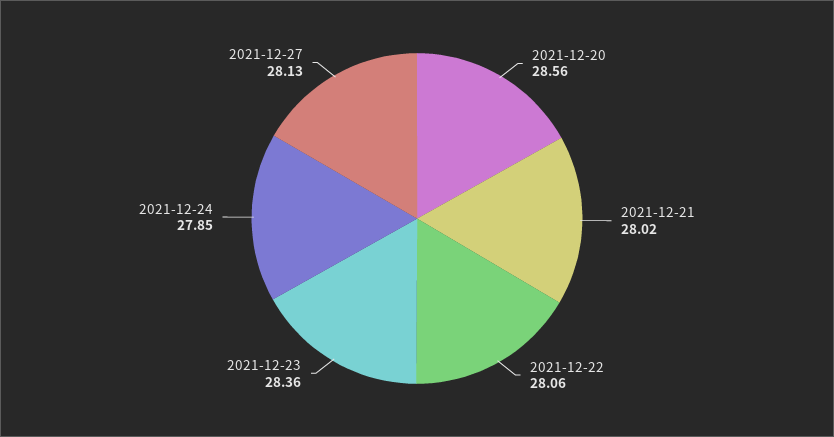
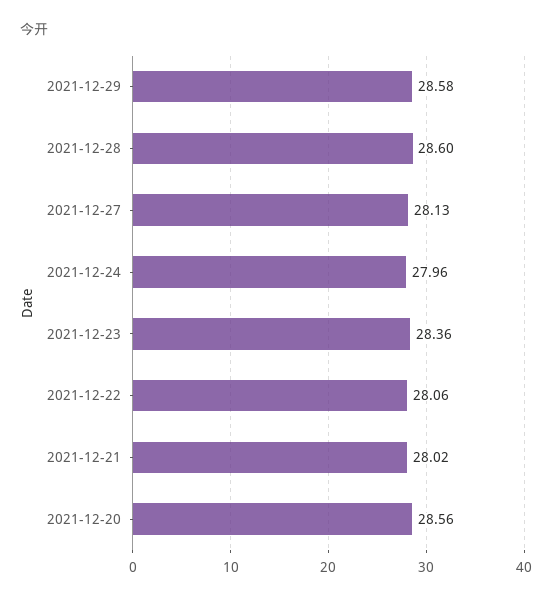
2021-12-24: 27.85 -> 27.96
2021-12-29: none -> 28.58
2021-12-28: none -> 28.6

